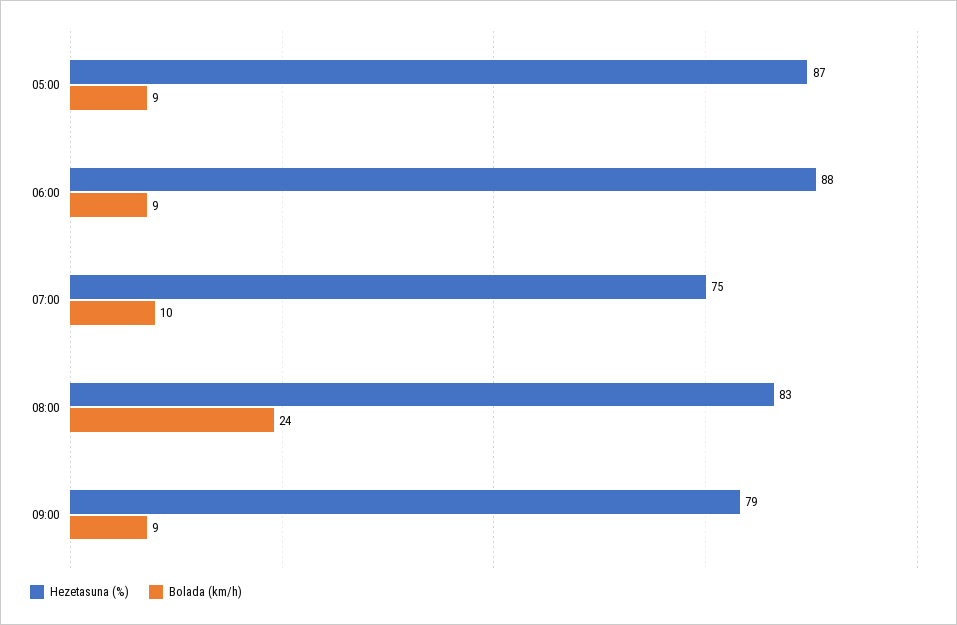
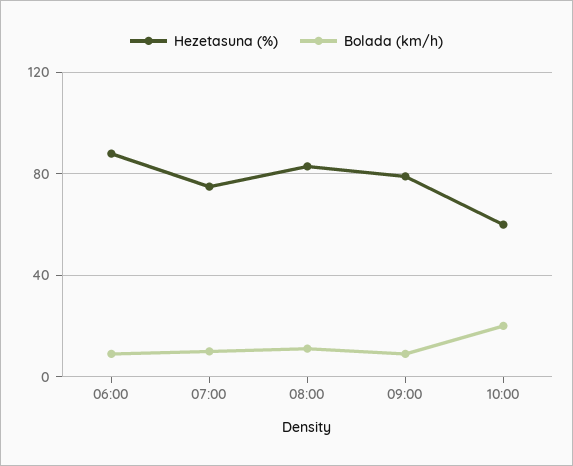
Hezetasuna (%), 05:00: 87 -> none
Bolada (km/h), 05:00: 9 -> none
Bolada (km/h), 08:00: 24 -> 10
Hezetasuna (%), 10:00: none -> 60
Bolada (km/h), 10:00: none -> 20

